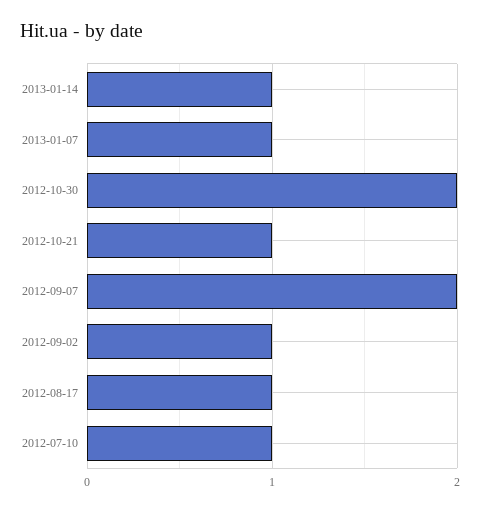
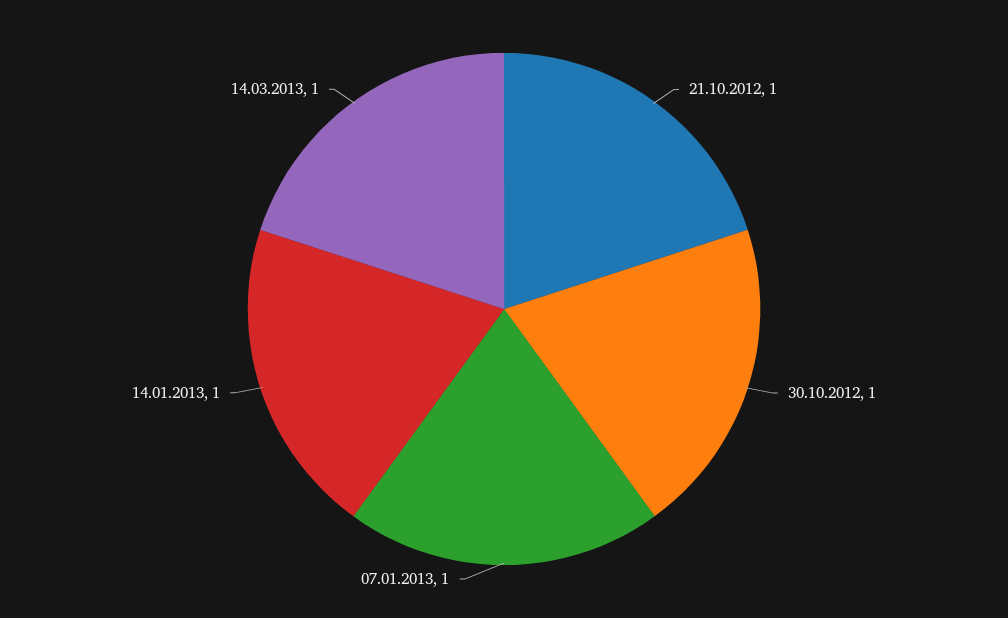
2012-10-30: 2 -> 1
2012-09-07: 2 -> none
2012-09-02: 1 -> none
2012-08-17: 1 -> none
2012-07-10: 1 -> none
14.03.2013: none -> 1

